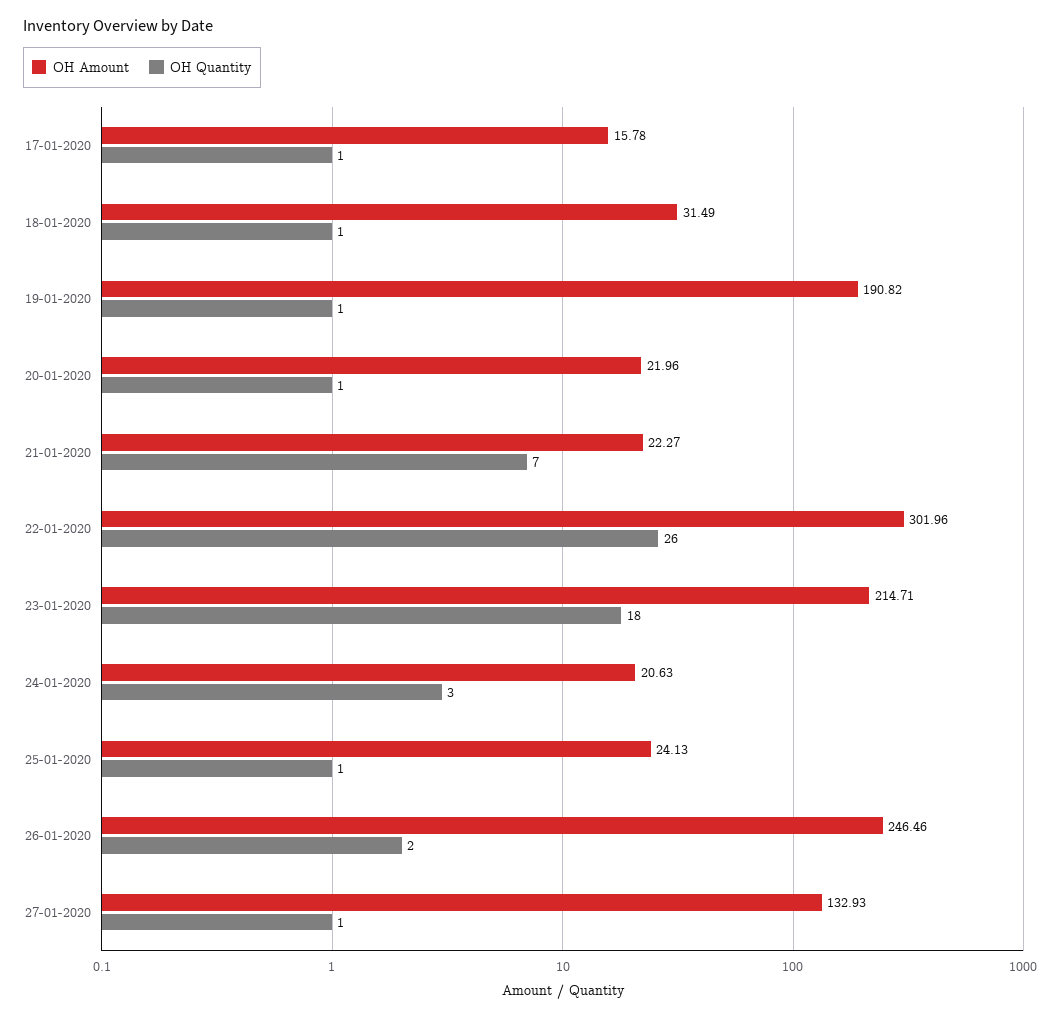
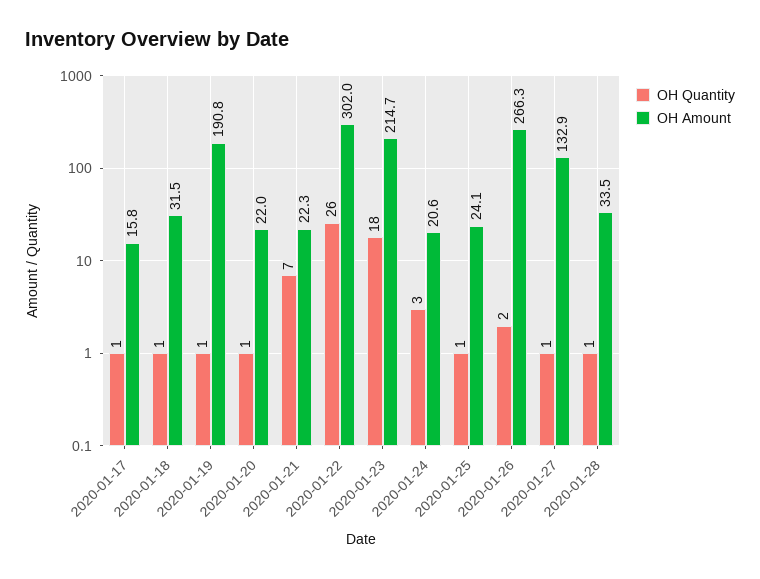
OH Amount, 26-01-2020: 246.46 -> 266.3
OH Quantity, 2020-01-28: none -> 1
OH Amount, 2020-01-28: none -> 33.5

